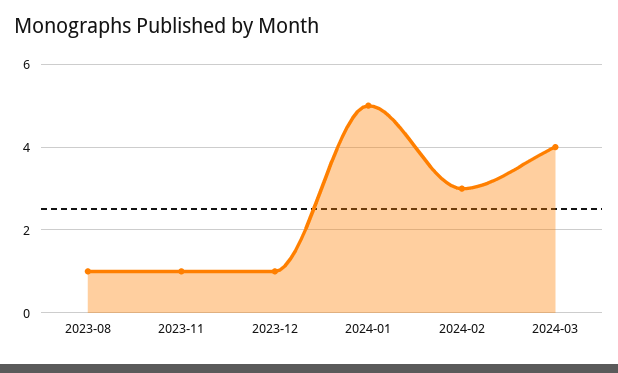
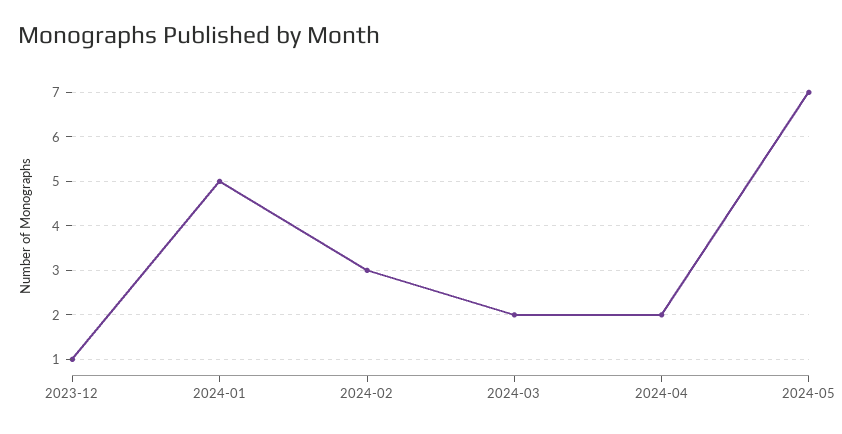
2023-08: 1 -> none
2023-11: 1 -> none
2024-03: 4 -> 2
2024-04: none -> 2
2024-05: none -> 7

